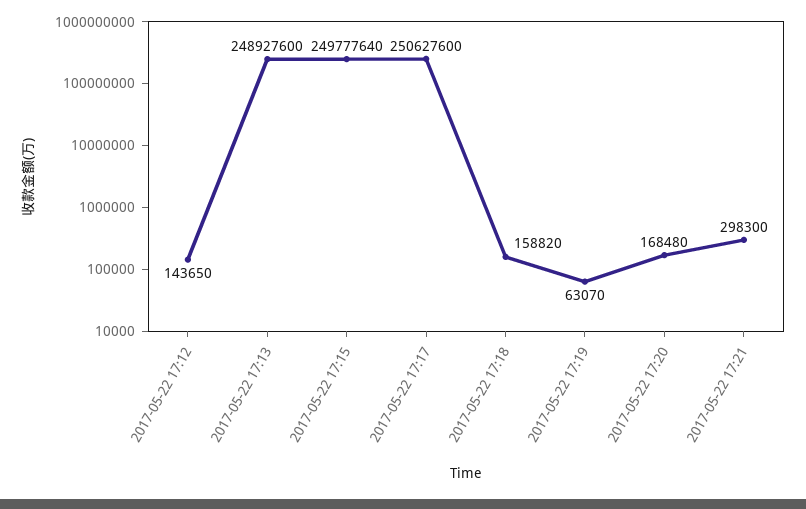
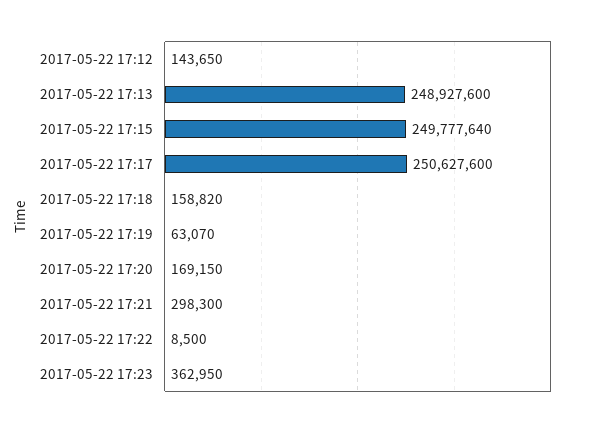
2017-05-22 17:20: 168480 -> 169150
2017-05-22 17:22: none -> 8500
2017-05-22 17:23: none -> 362950

